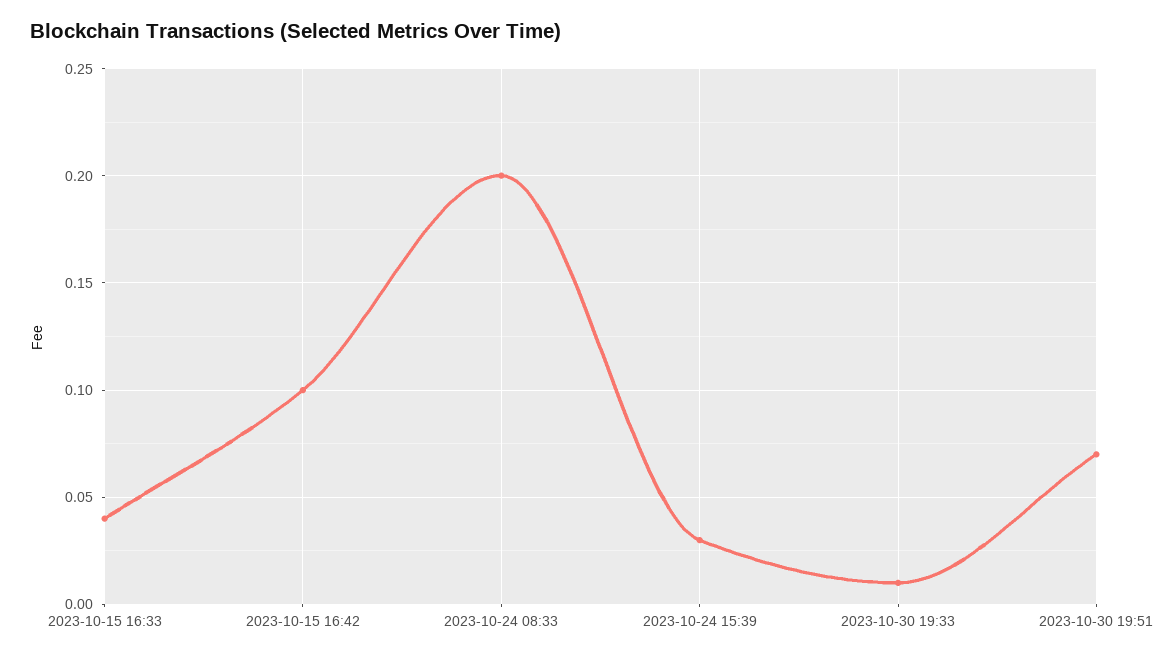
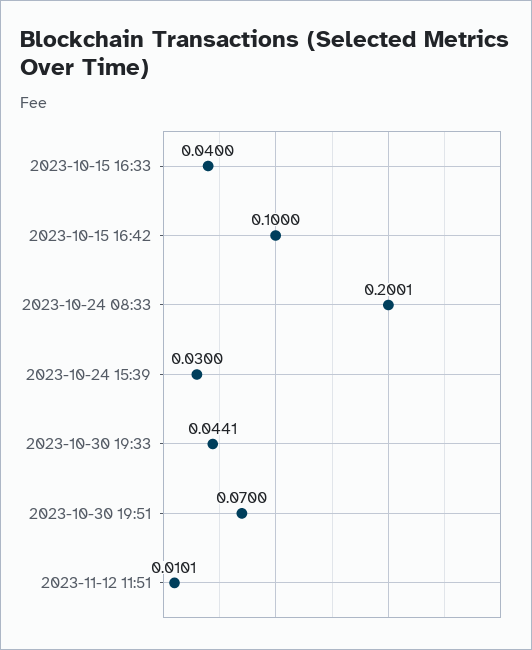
2023-10-30 19:33: 0.01 -> 0.0441
2023-11-12 11:51: none -> 0.0101

